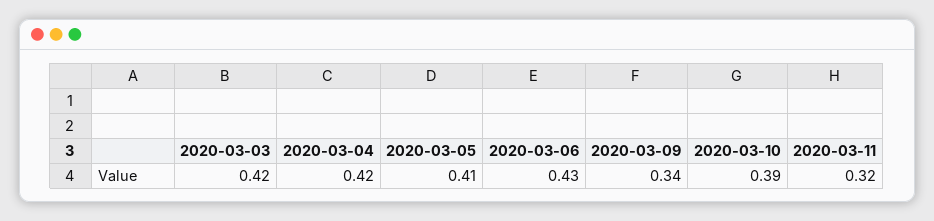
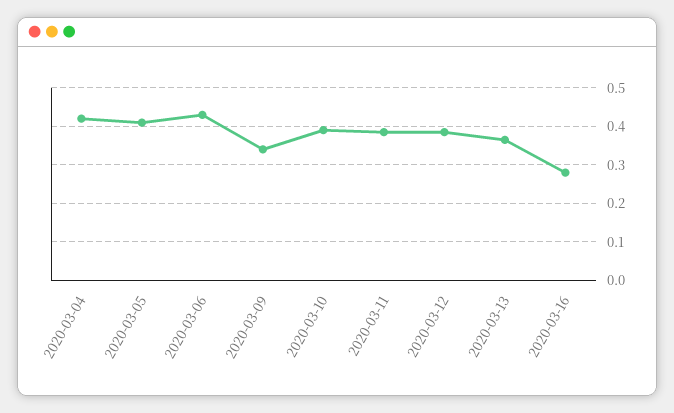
2020-03-03: 0.42 -> none
2020-03-11: 0.32 -> 0.38
2020-03-12: none -> 0.38
2020-03-13: none -> 0.36
2020-03-16: none -> 0.28

